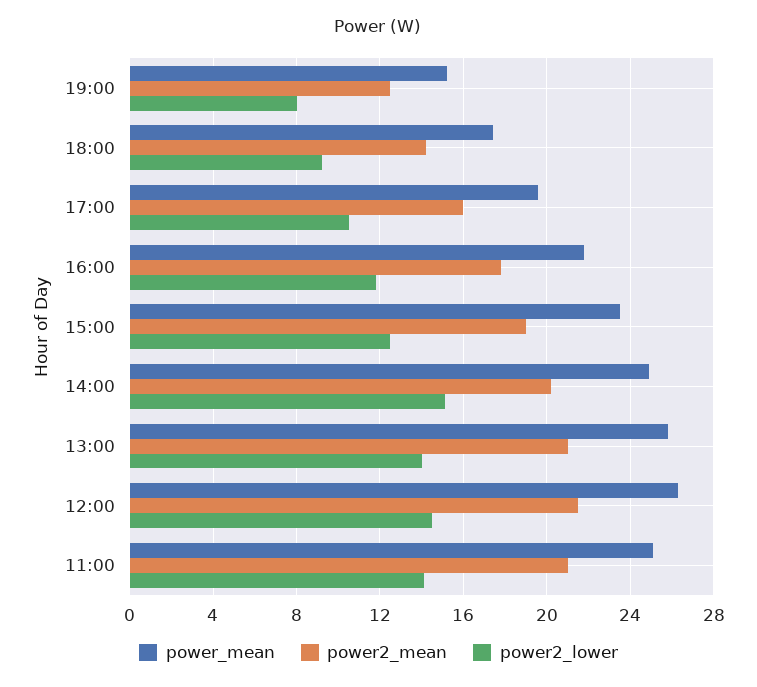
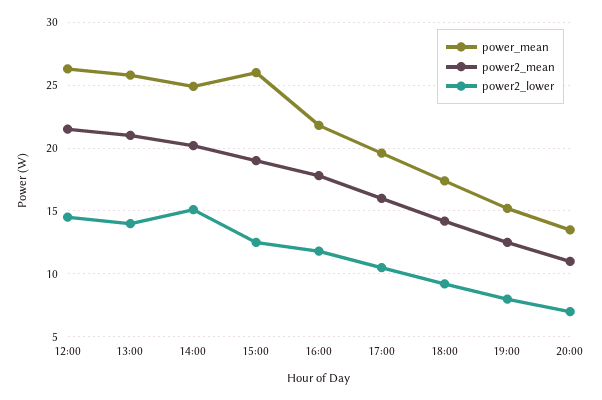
power_mean, 15:00: 23.5 -> 26
power_mean, 11:00: 25 -> none
power2_mean, 11:00: 21 -> none
power2_lower, 11:00: 14 -> none
power_mean, 20:00: none -> 13.5
power2_mean, 20:00: none -> 11
power2_lower, 20:00: none -> 7

